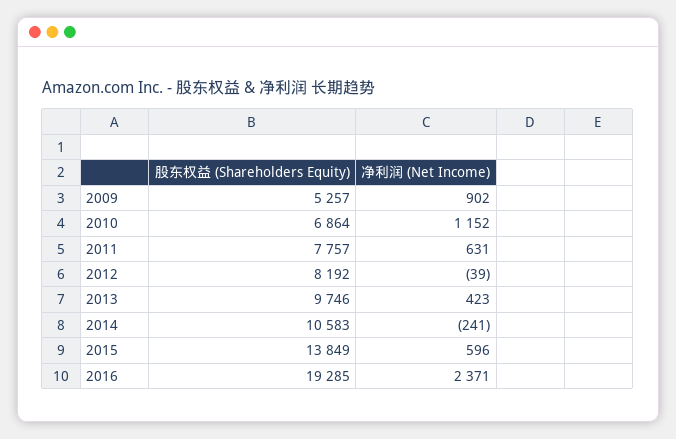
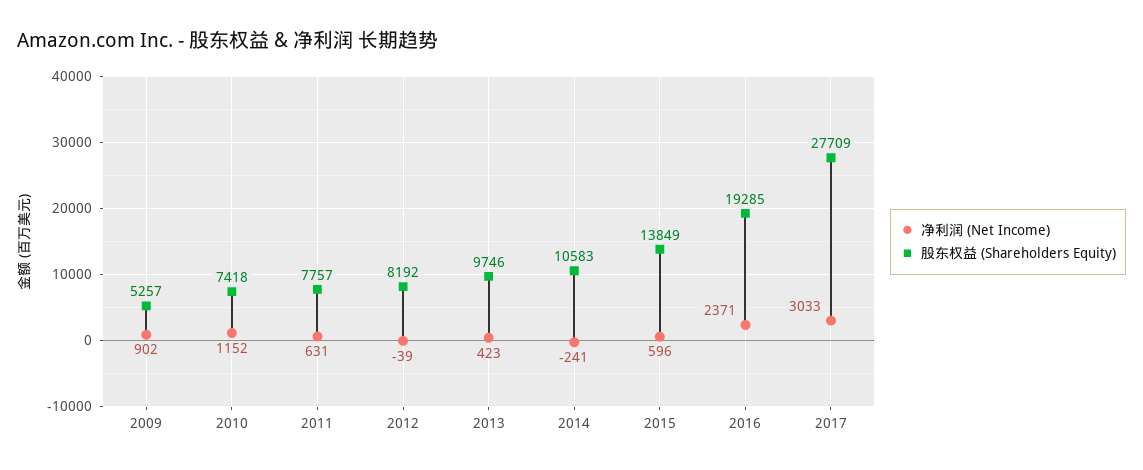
股东权益 (Shareholders Equity), 2010: 6864 -> 7418
净利润 (Net Income), 2017: none -> 3033
股东权益 (Shareholders Equity), 2017: none -> 27709

